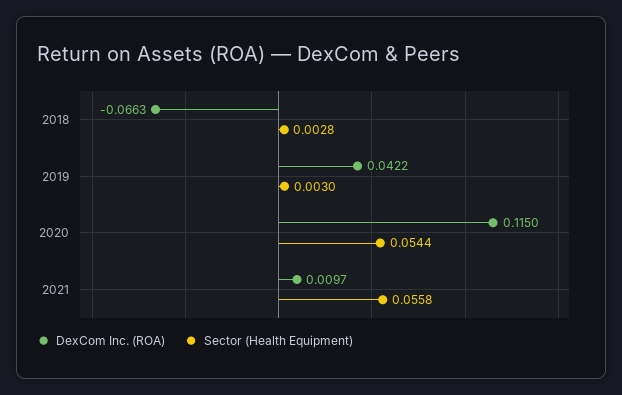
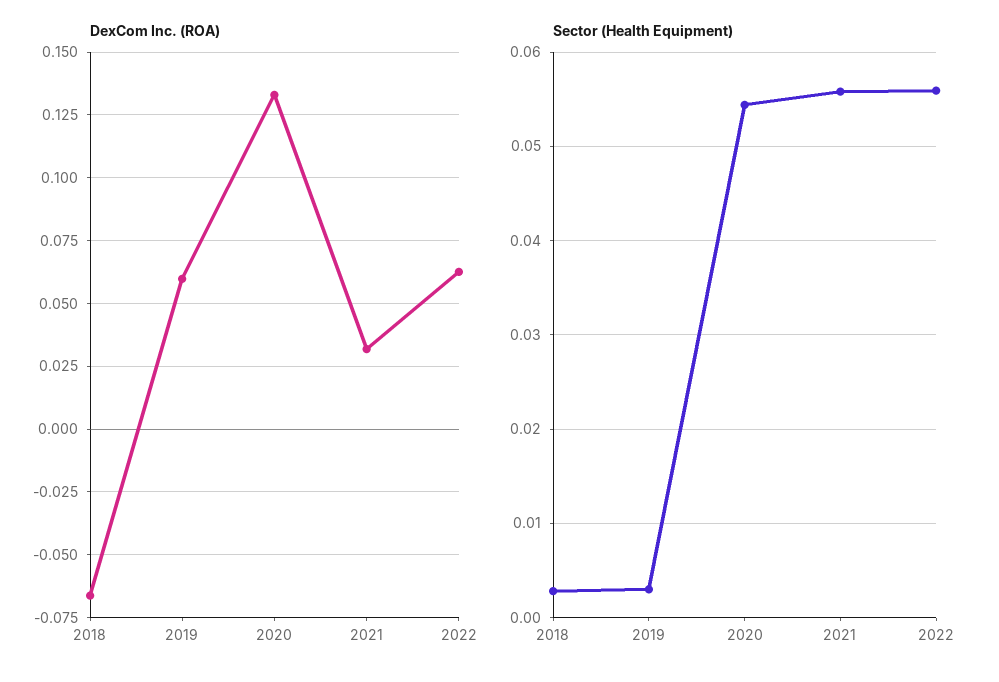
DexCom Inc. (ROA), 2019: 0.0422 -> 0.06
DexCom Inc. (ROA), 2020: 0.115 -> 0.1325
DexCom Inc. (ROA), 2021: 0.0097 -> 0.0325
DexCom Inc. (ROA), 2022: none -> 0.0625
Sector (Health Equipment), 2022: none -> 0.056

